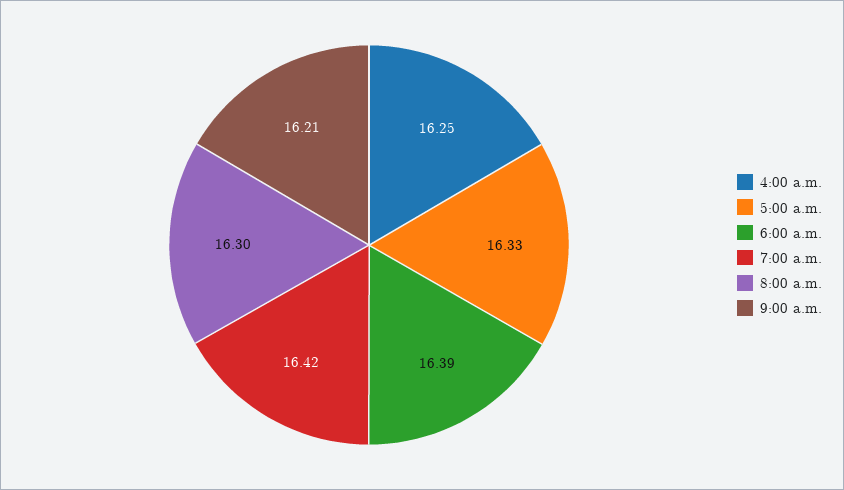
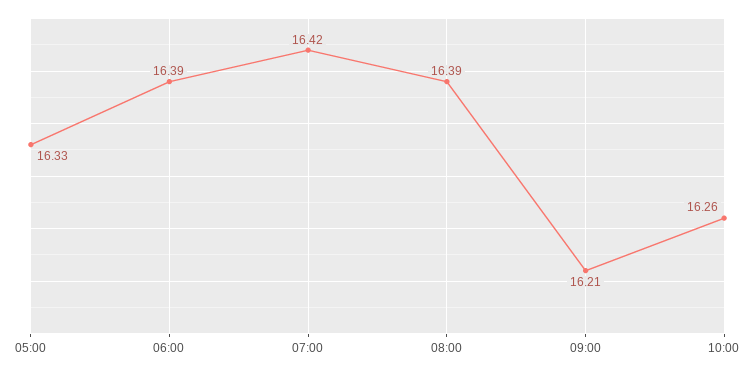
4:00 a.m.: 16.25 -> none
8:00 a.m.: 16.3 -> 16.39
10:00: none -> 16.26

